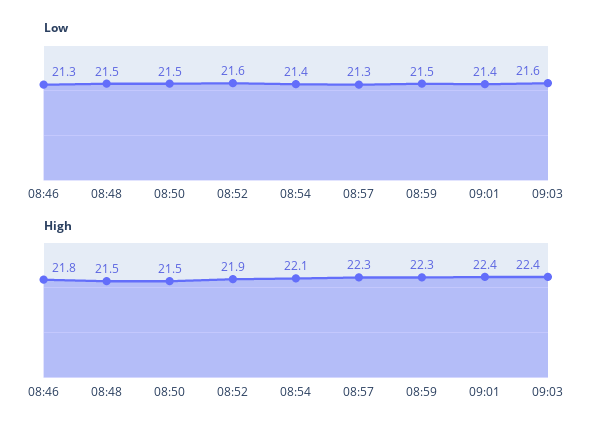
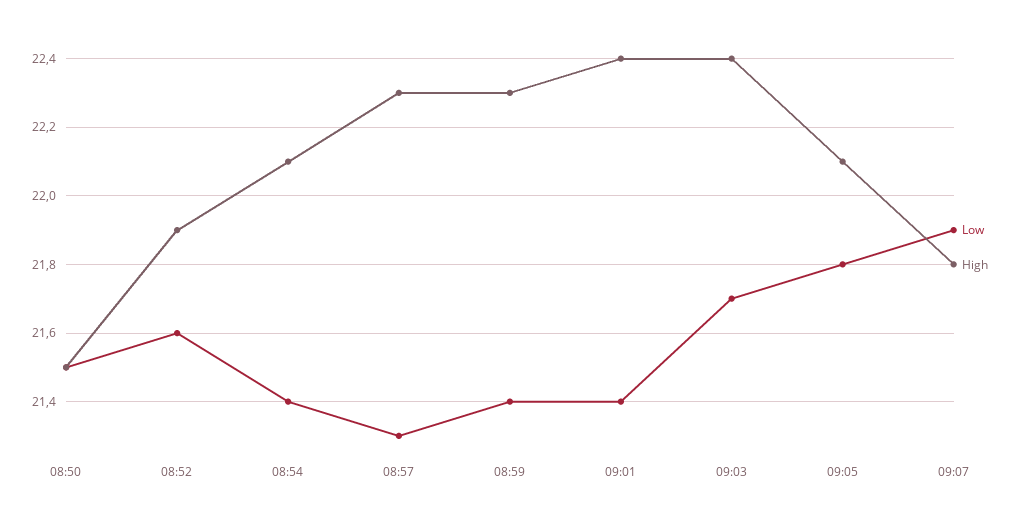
Low, 08:46: 21.3 -> none
Low, 08:48: 21.5 -> none
Low, 08:59: 21.5 -> 21.4
Low, 09:03: 21.6 -> 21.7
High, 08:46: 21.8 -> none
High, 08:48: 21.5 -> none
Low, 09:05: none -> 21.8
High, 09:05: none -> 22.1
Low, 09:07: none -> 21.9
High, 09:07: none -> 21.8

